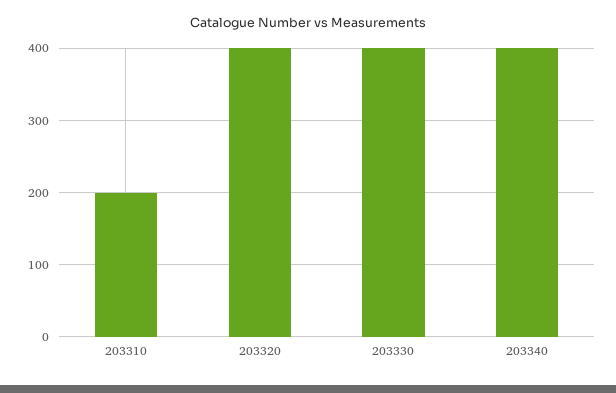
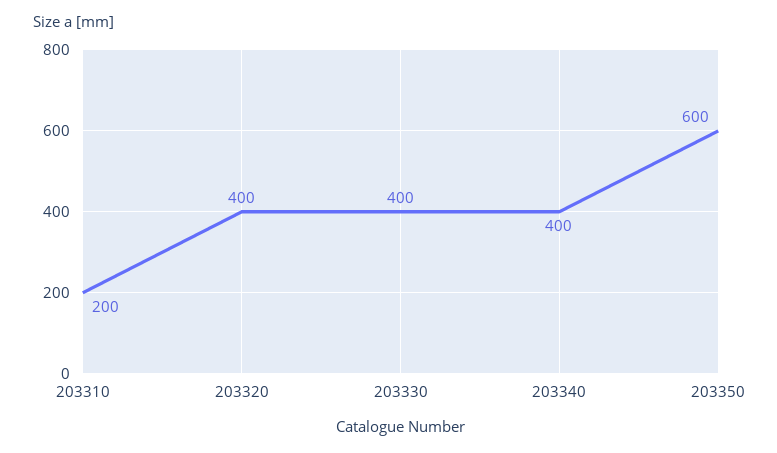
203350: none -> 600

